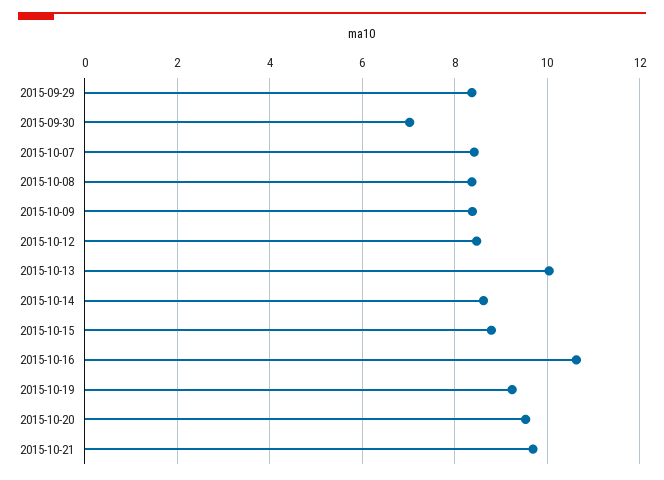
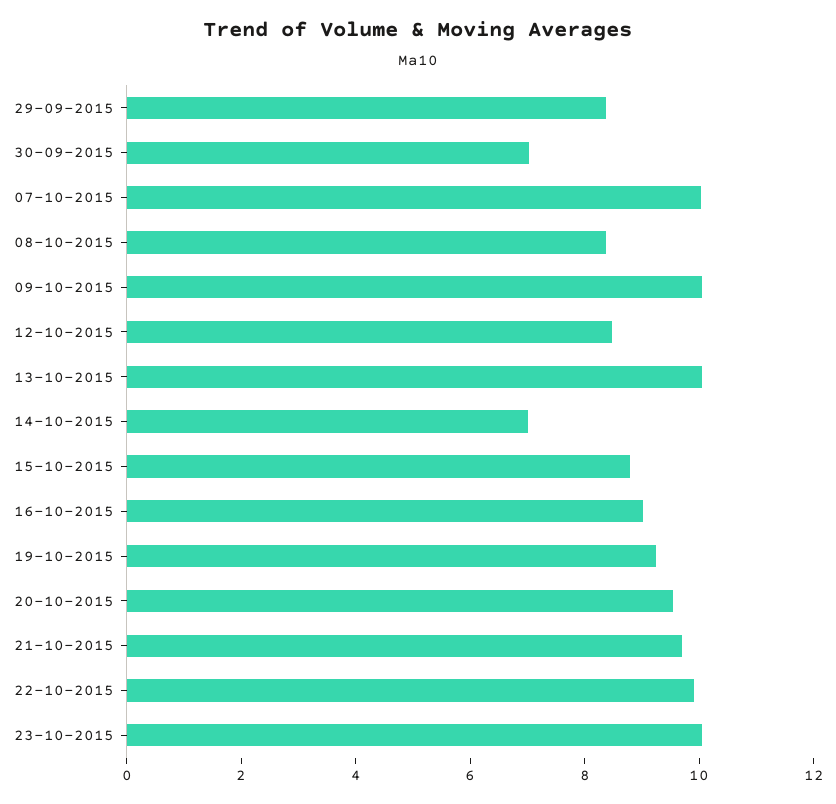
2015-10-07: 8.4 -> 10
2015-10-09: 8.4 -> 10
2015-10-14: 8.6 -> 7
2015-10-16: 10.6 -> 9
22-10-2015: none -> 10
23-10-2015: none -> 10

